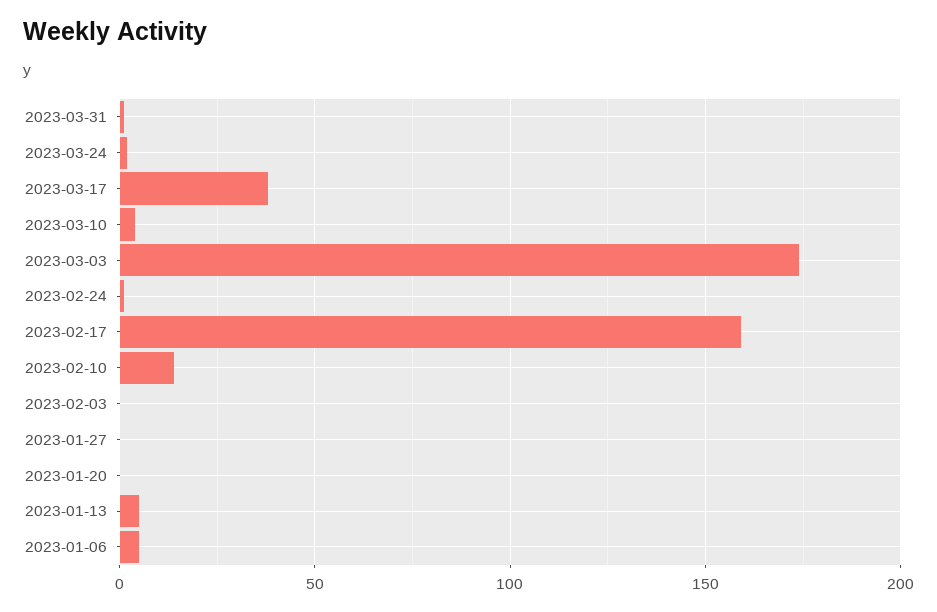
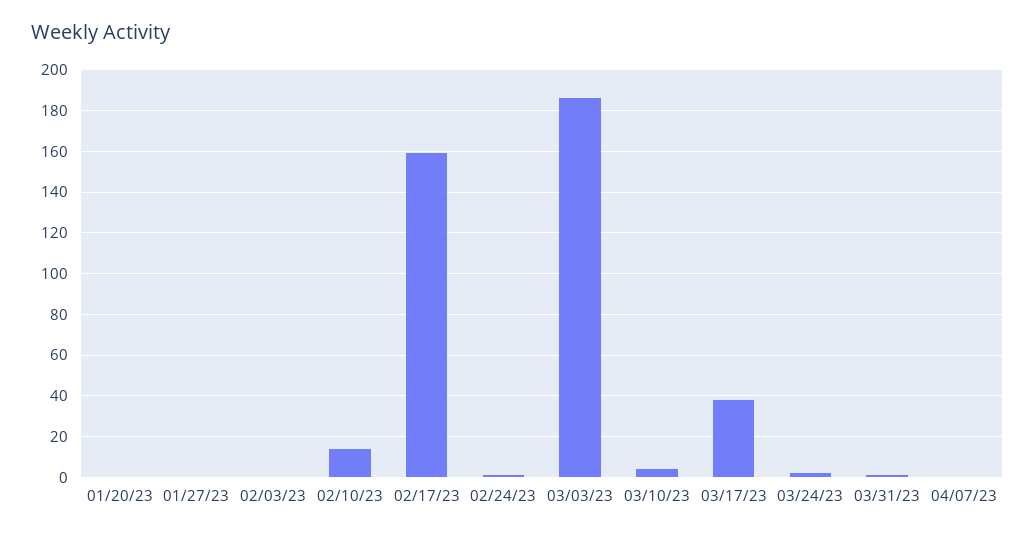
2023-03-03: 175 -> 185
2023-01-13: 5 -> none
2023-01-06: 5 -> none
04/07/23: none -> 0

